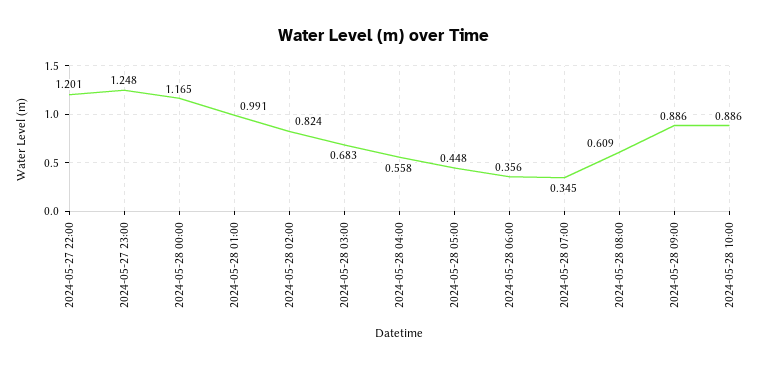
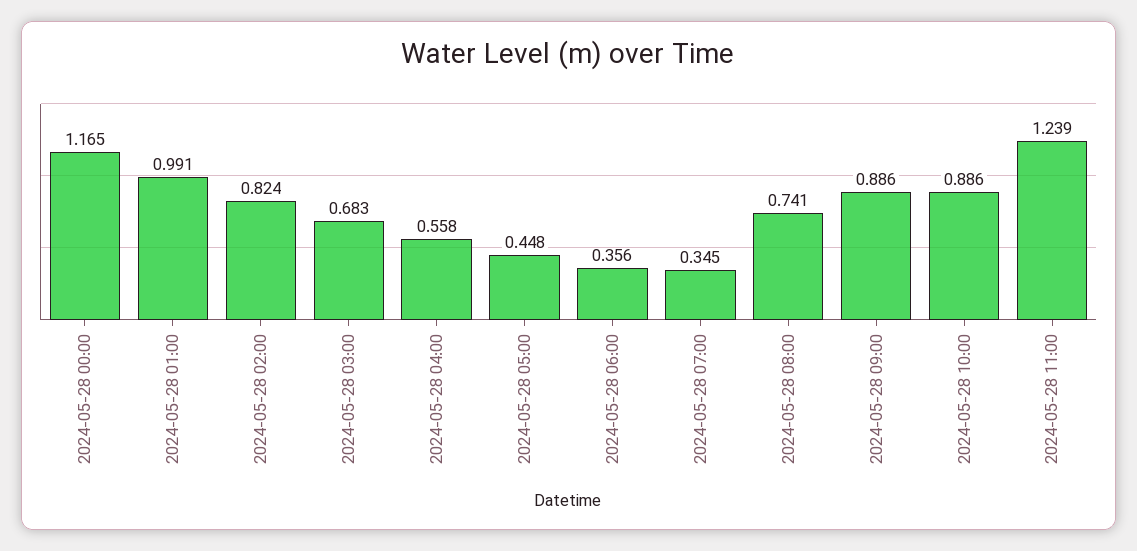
2024-05-27 22:00: 1.201 -> none
2024-05-27 23:00: 1.248 -> none
2024-05-28 08:00: 0.609 -> 0.741
2024-05-28 11:00: none -> 1.239

